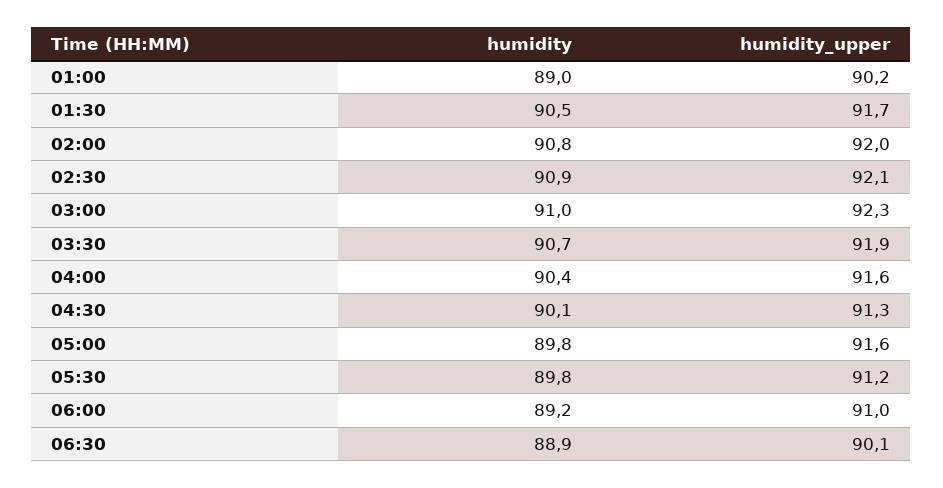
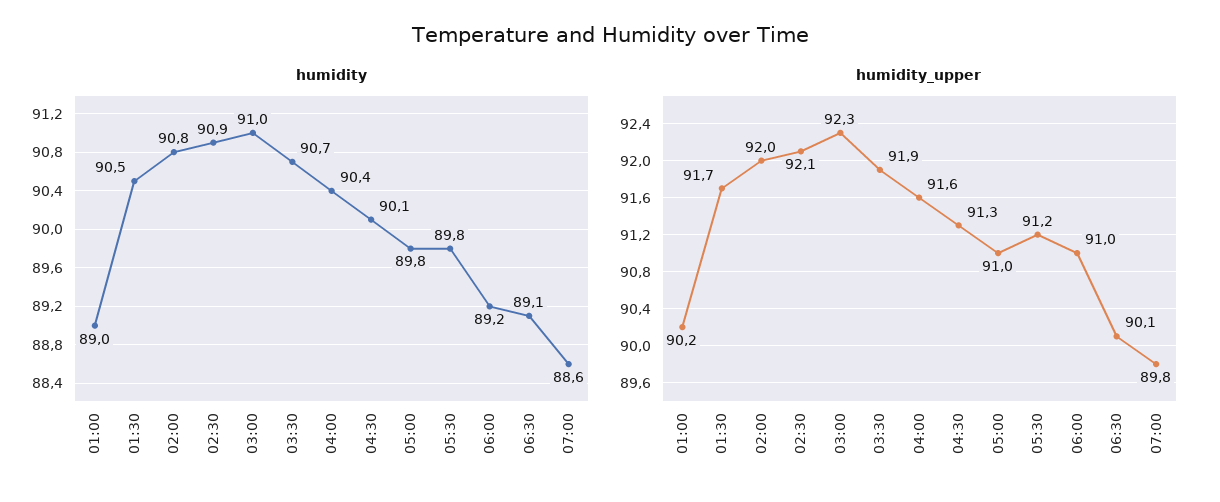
humidity_upper, 05:00: 91.6 -> 91
humidity, 06:30: 88.9 -> 89.1
humidity, 07:00: none -> 88.6
humidity_upper, 07:00: none -> 89.8

